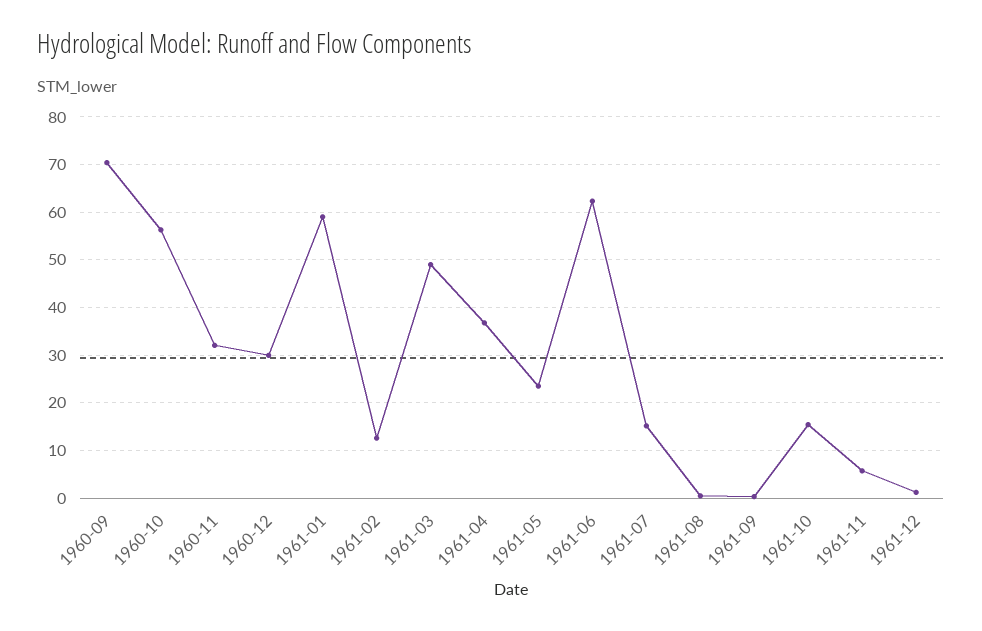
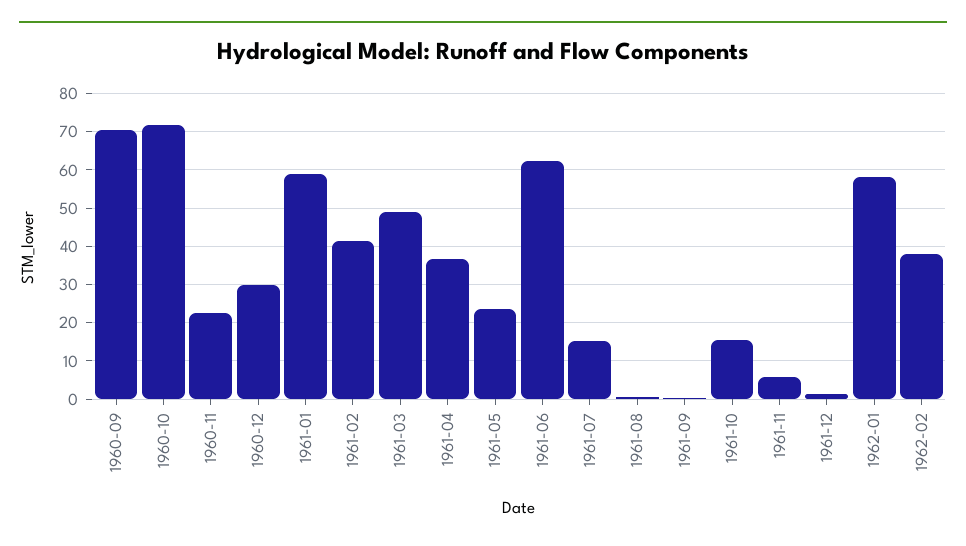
1960-10: 56 -> 72
1960-11: 32 -> 22
1961-02: 12 -> 42
1962-01: none -> 58
1962-02: none -> 38

